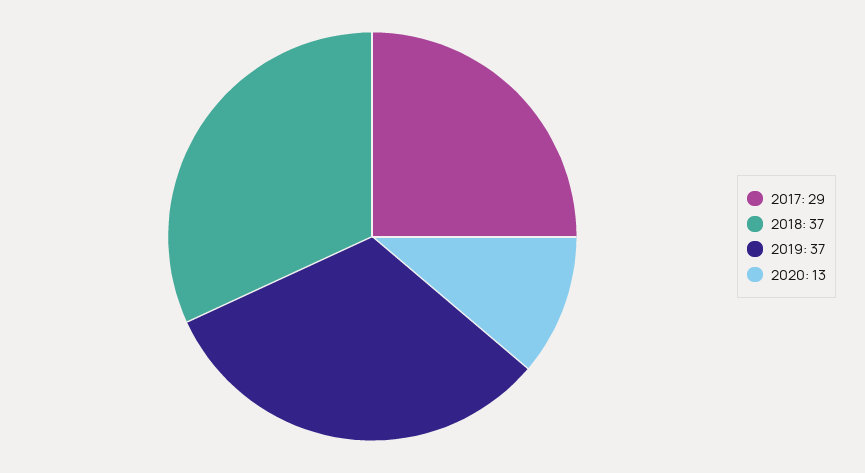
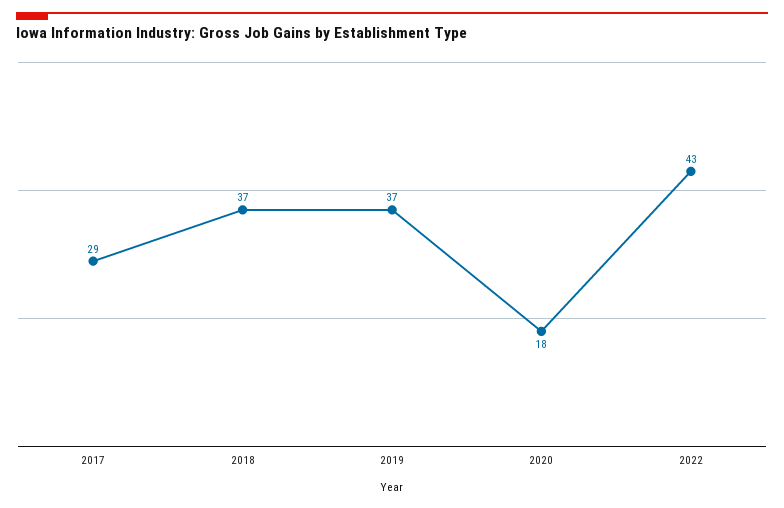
2020: 13 -> 18
2022: none -> 43

